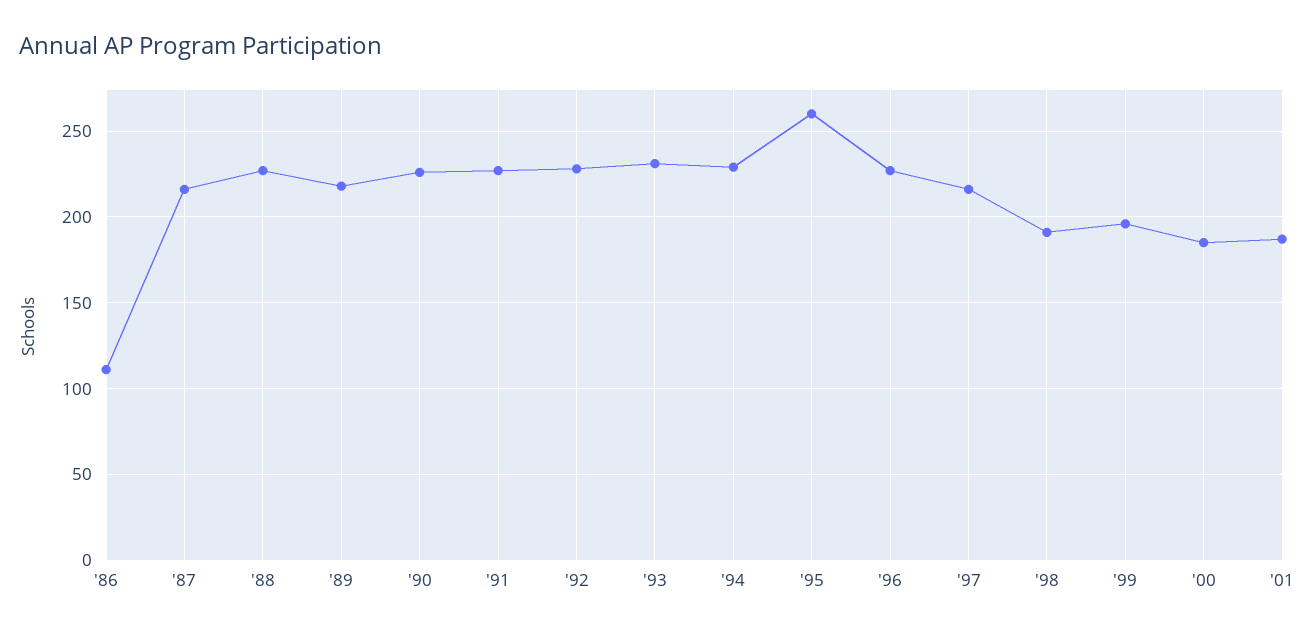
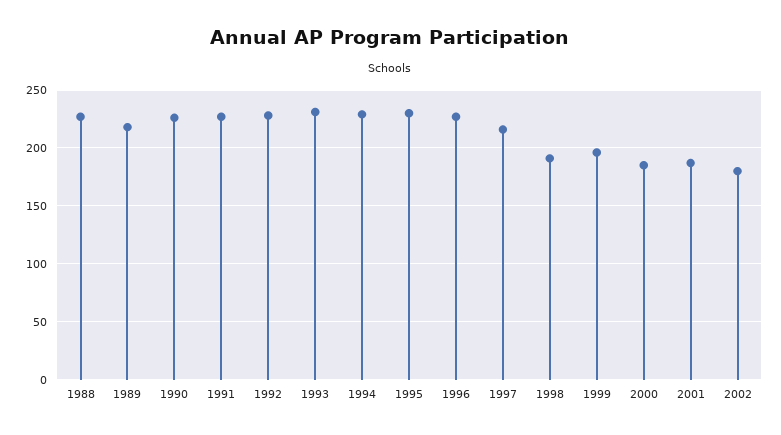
'86: 110 -> none
'87: 215 -> none
'95: 260 -> 230
2002: none -> 180

